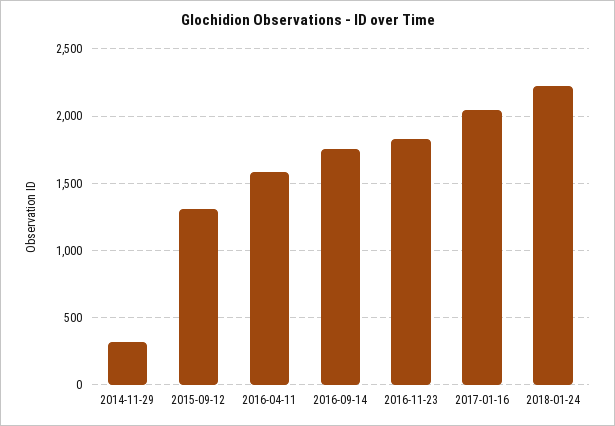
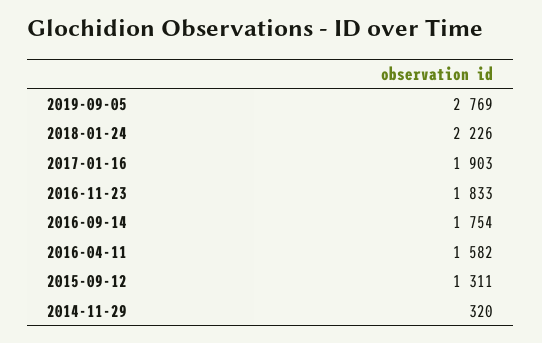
2017-01-16: 2050 -> 1903
2019-09-05: none -> 2769

